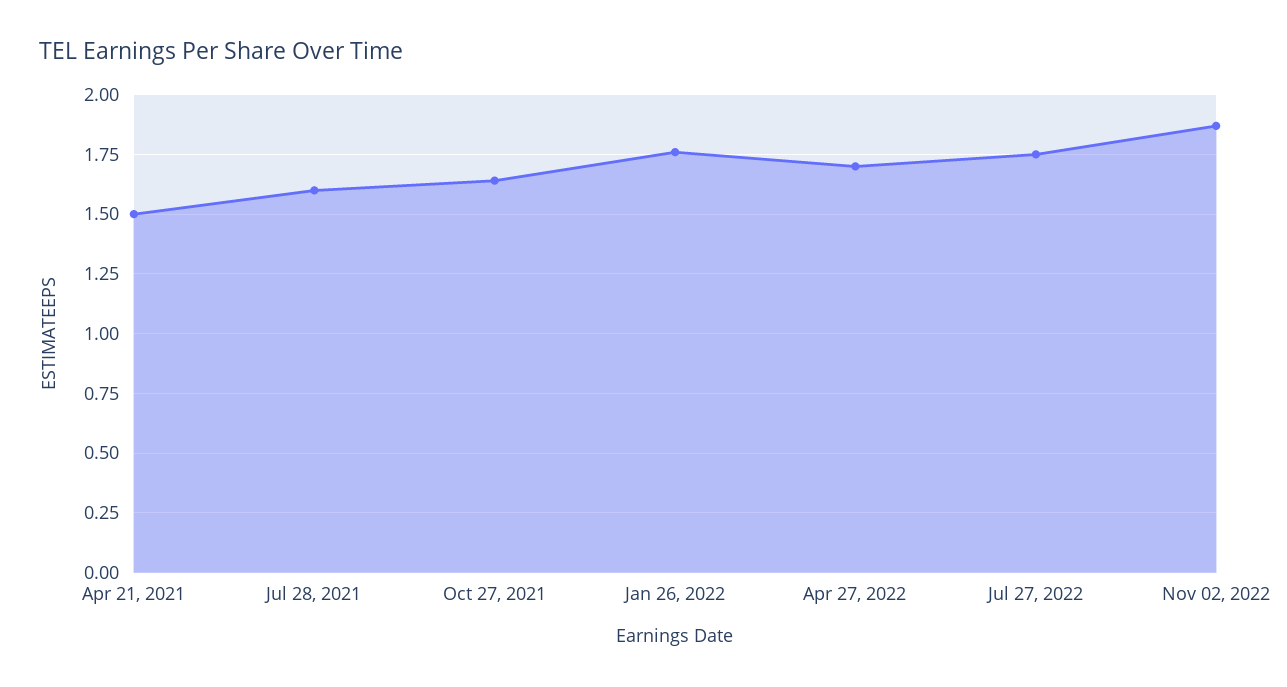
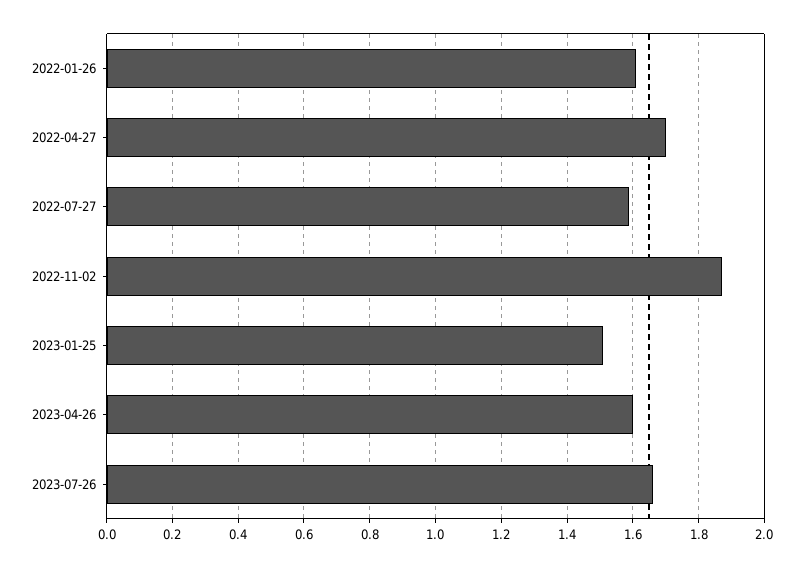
Apr 21, 2021: 1.5 -> none
Jul 28, 2021: 1.6 -> none
Oct 27, 2021: 1.65 -> none
Jan 26, 2022: 1.75 -> 1.6
Jul 27, 2022: 1.75 -> 1.6
2023-01-25: none -> 1.5
2023-04-26: none -> 1.6
2023-07-26: none -> 1.65

